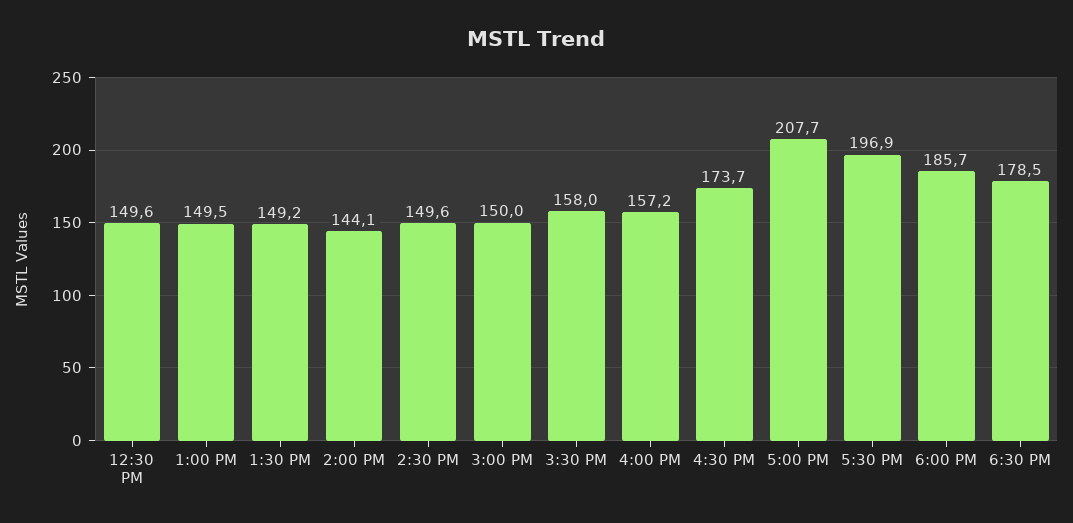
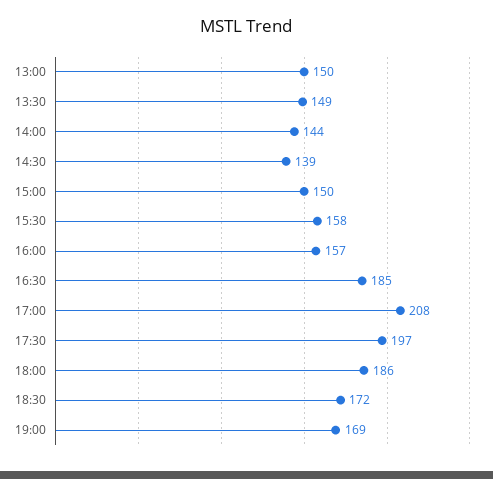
12:30 PM: 149.6 -> none
2:30 PM: 149.6 -> 139
4:30 PM: 173.7 -> 185
6:30 PM: 178.5 -> 172
19:00: none -> 169

